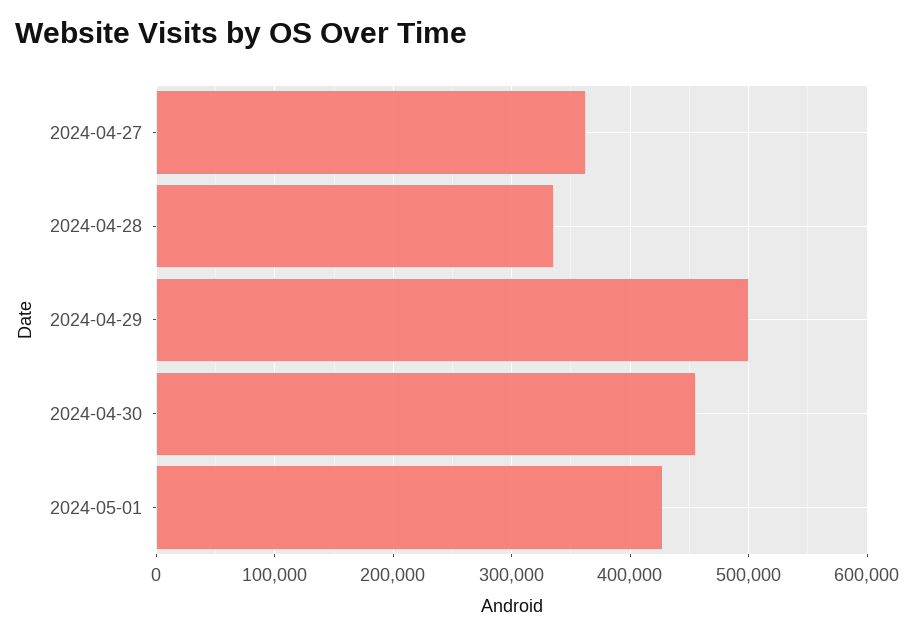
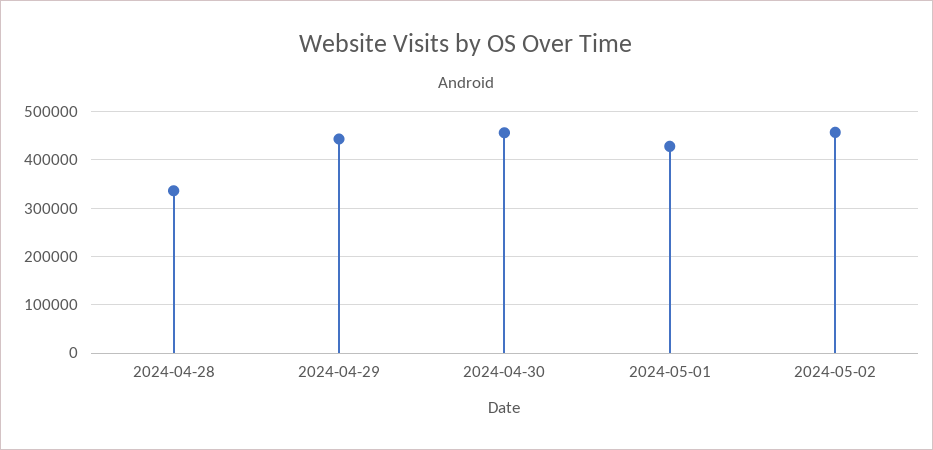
2024-04-27: 360000 -> none
2024-04-29: 500000 -> 440000
2024-05-02: none -> 460000

